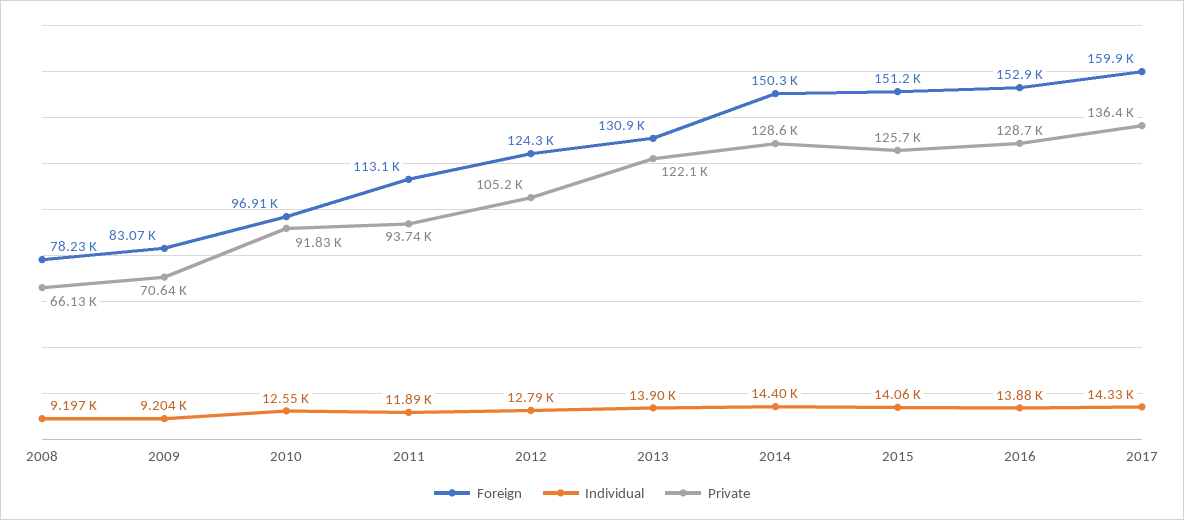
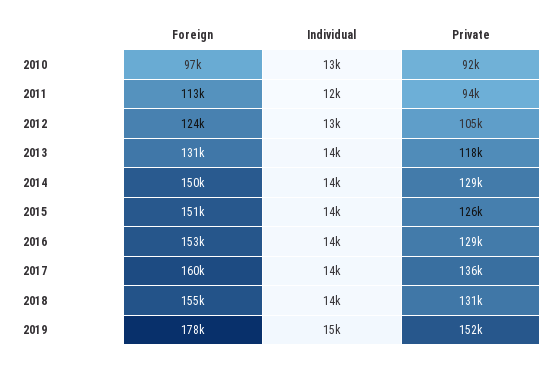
Foreign, 2008: 78230 -> none
Individual, 2008: 9197 -> none
Private, 2008: 66130 -> none
Foreign, 2009: 83070 -> none
Individual, 2009: 9204 -> none
Private, 2009: 70640 -> none
Private, 2013: 122100 -> 118000
Foreign, 2018: none -> 155000
Individual, 2018: none -> 14000
Private, 2018: none -> 131000
Foreign, 2019: none -> 178000
Individual, 2019: none -> 15000
Private, 2019: none -> 152000

